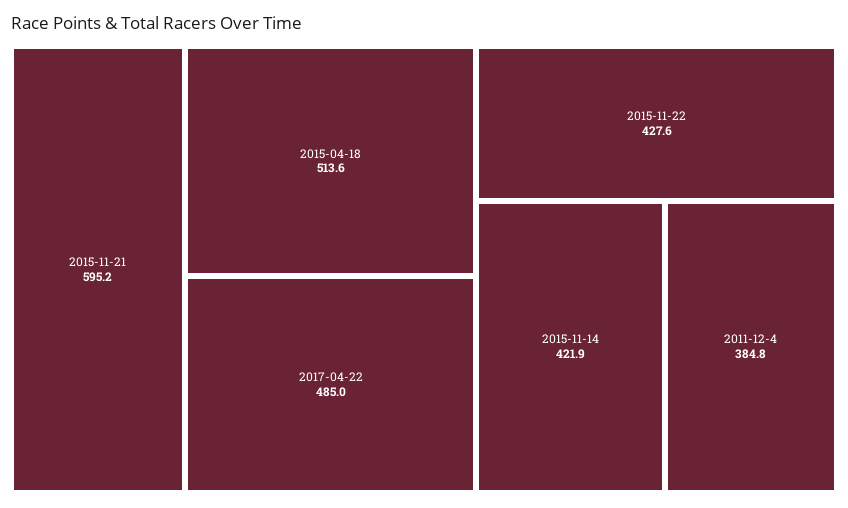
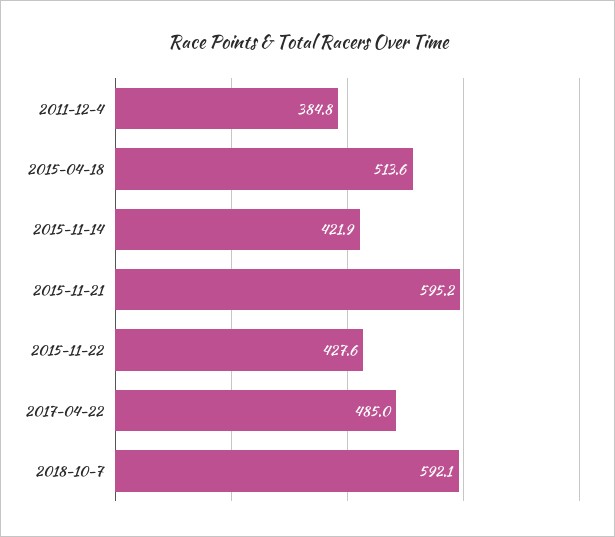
2018-10-7: none -> 592.1

